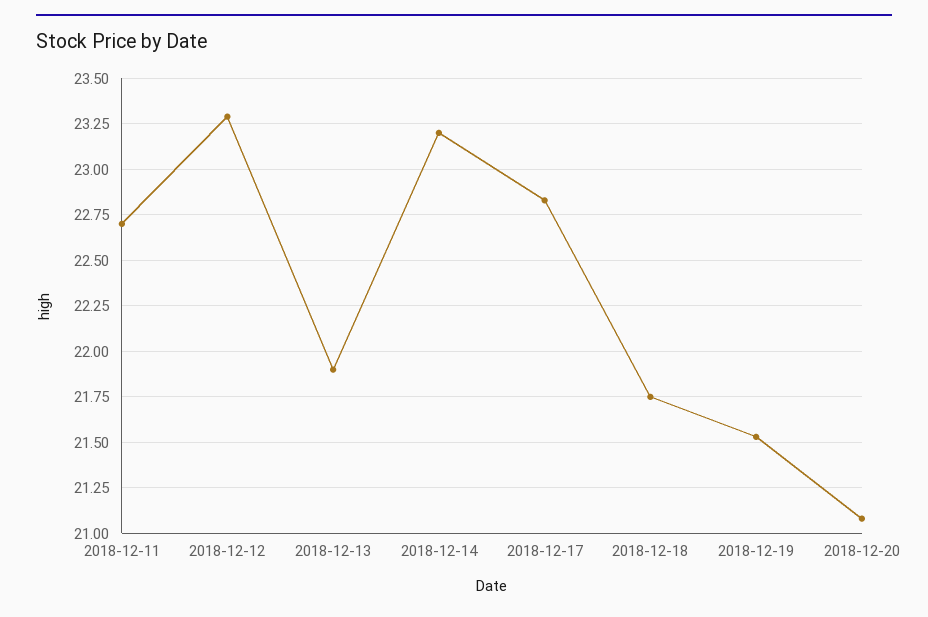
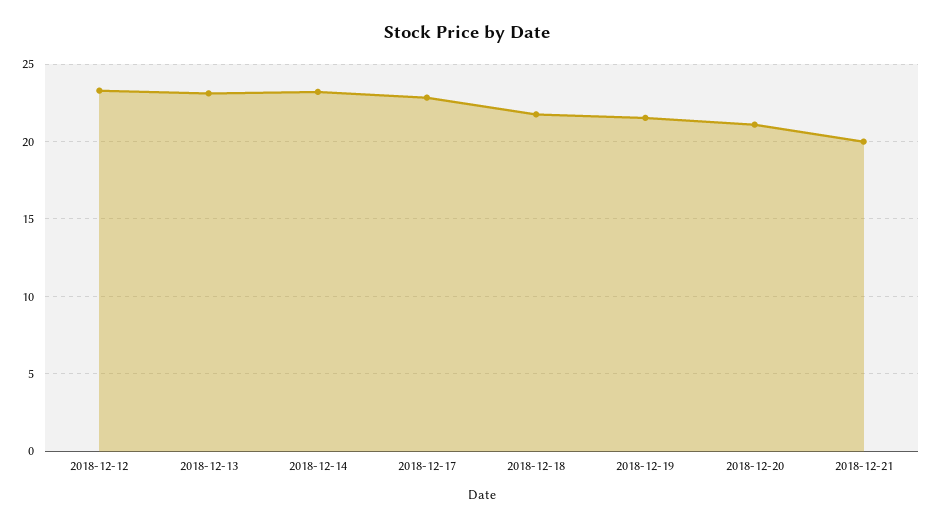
2018-12-11: 22.7 -> none
2018-12-13: 21.9 -> 23
2018-12-21: none -> 20

